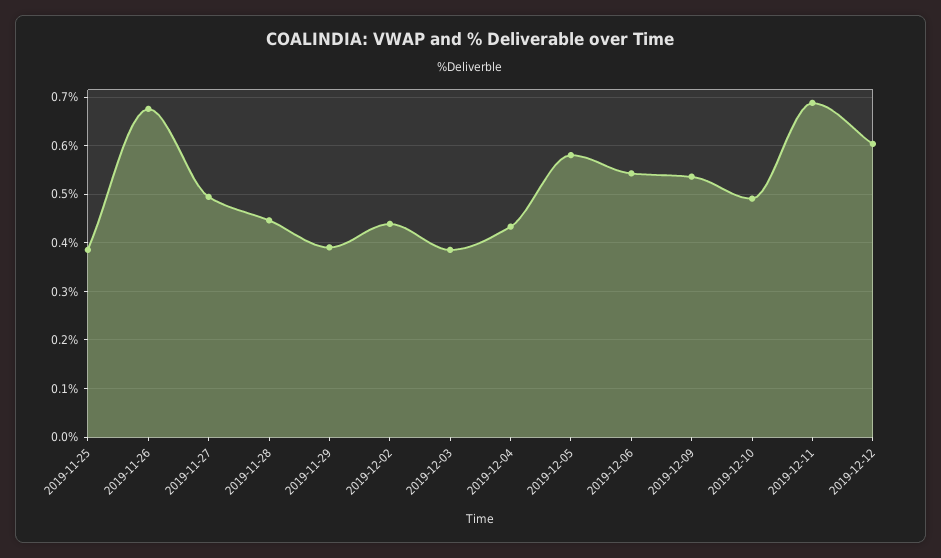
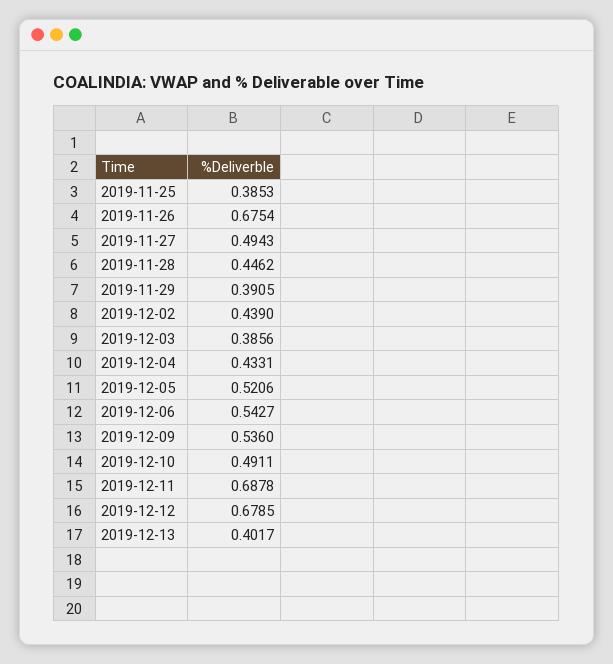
2019-12-05: 0.58 -> 0.5206
2019-12-12: 0.6 -> 0.6785
2019-12-13: none -> 0.4017

